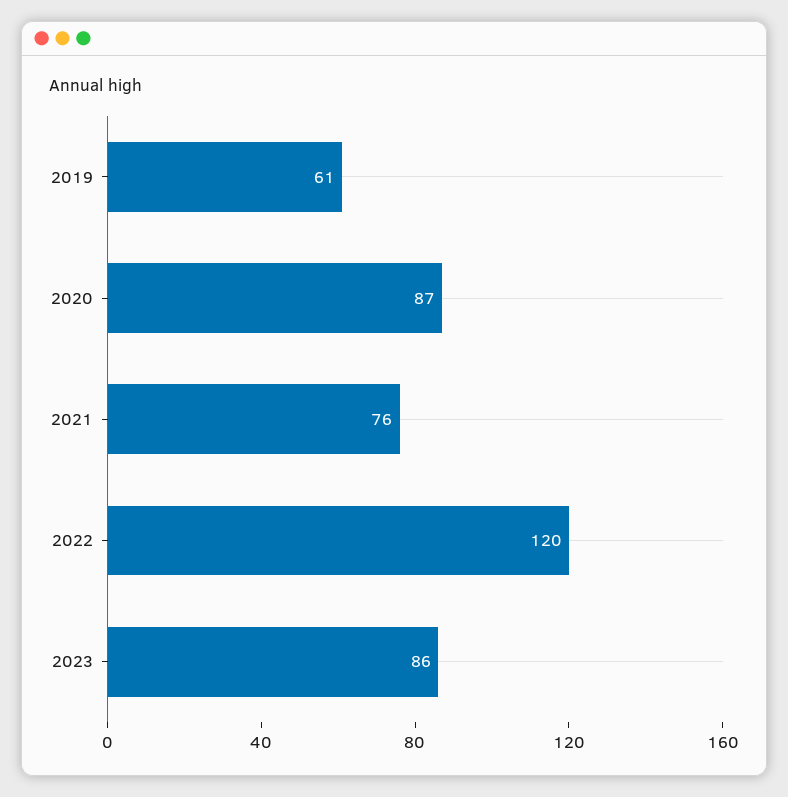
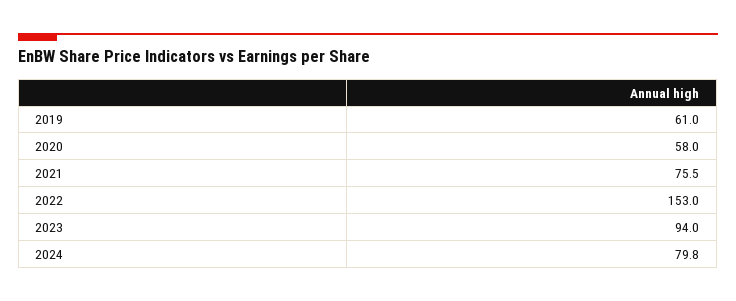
2020: 87 -> 58
2022: 120 -> 153
2023: 86 -> 94
2024: none -> 79.8

